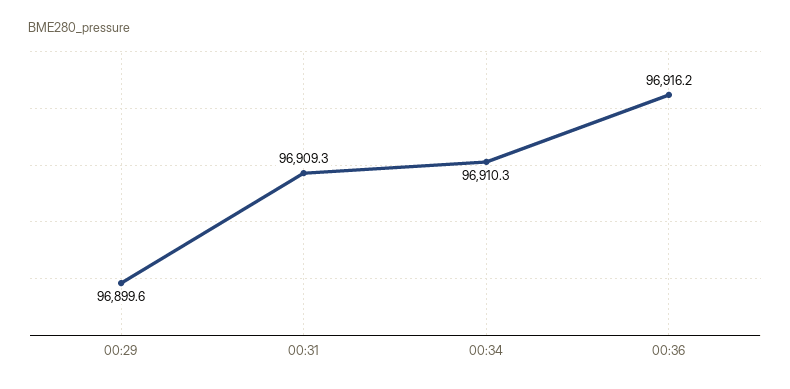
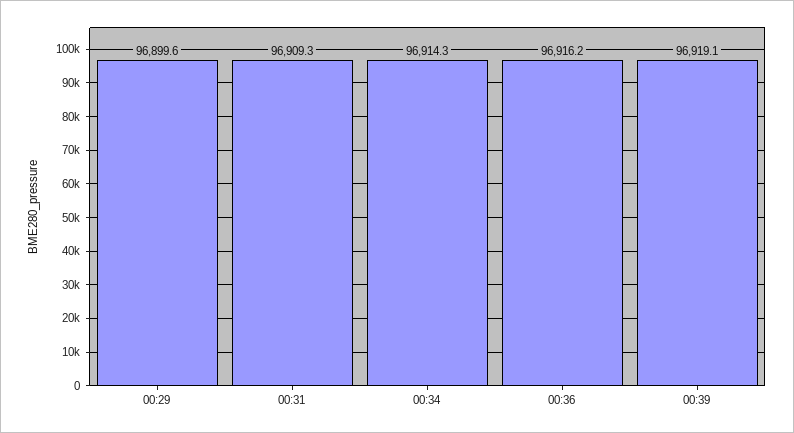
00:34: 96910.3 -> 96914.3
00:39: none -> 96919.1

